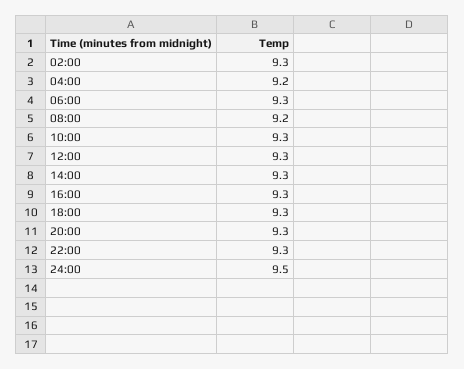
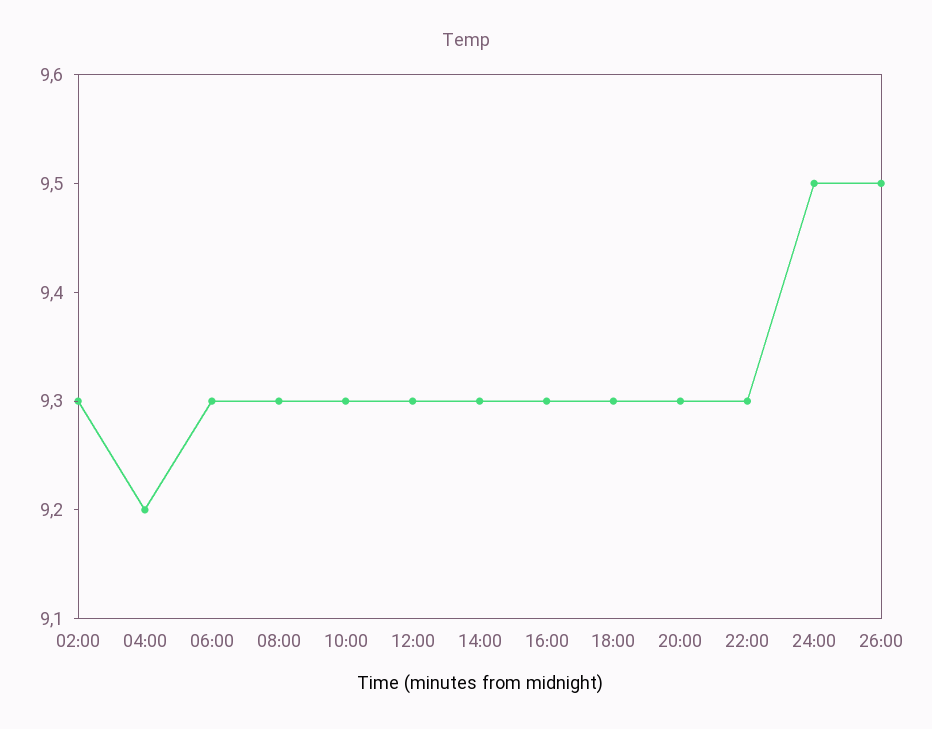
08:00: 9.2 -> 9.3
26:00: none -> 9.5

